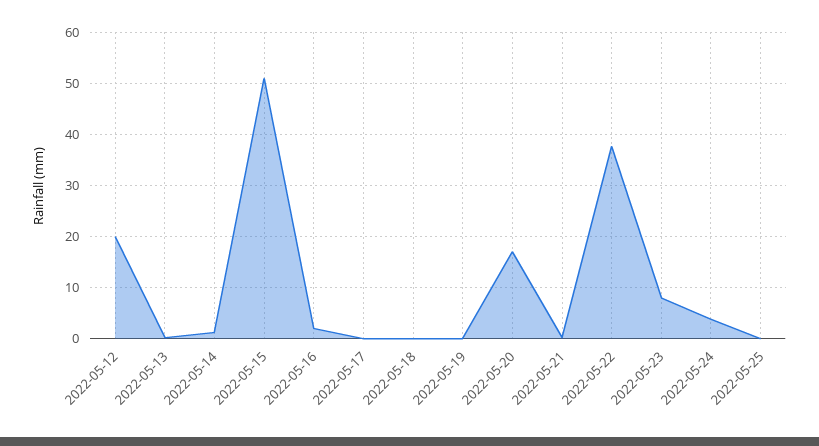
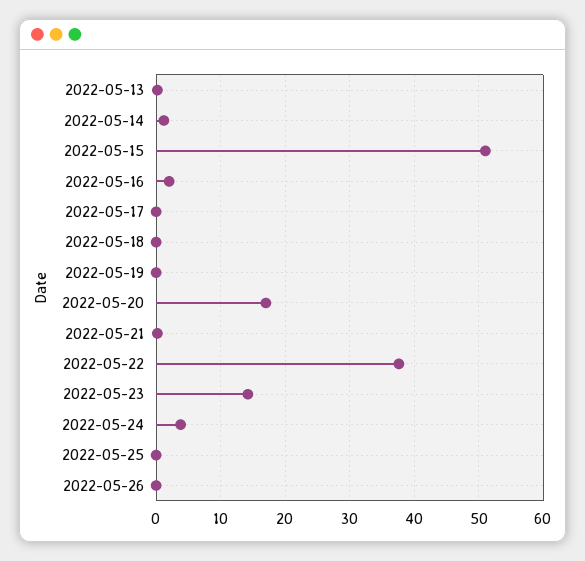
2022-05-12: 20 -> none
2022-05-23: 8 -> 14
2022-05-26: none -> 0

